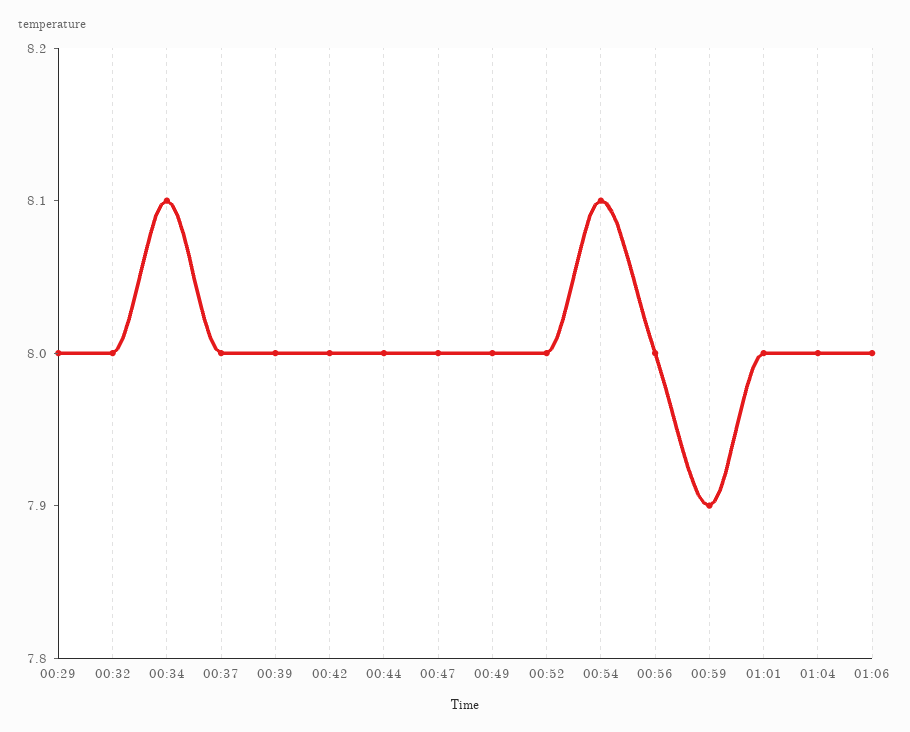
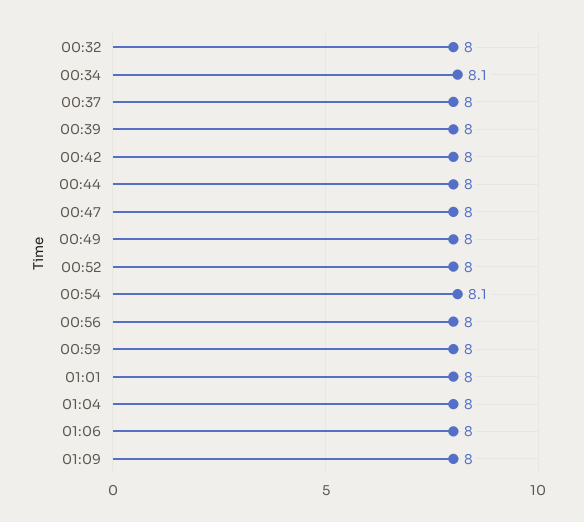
00:29: 8 -> none
00:59: 7.9 -> 8
01:09: none -> 8

